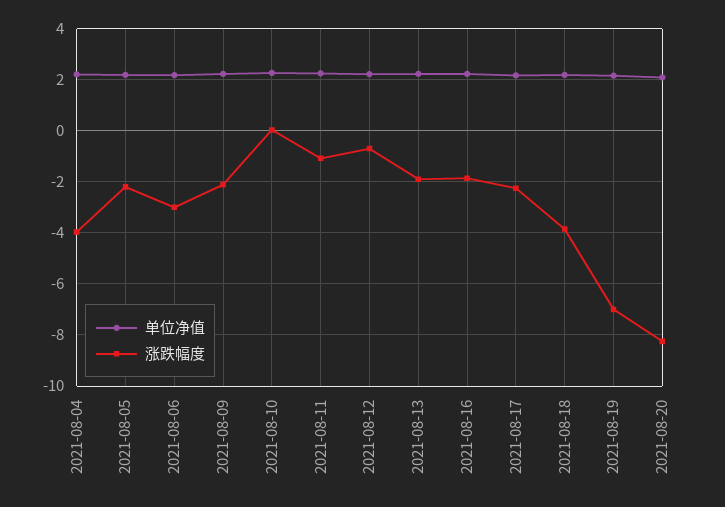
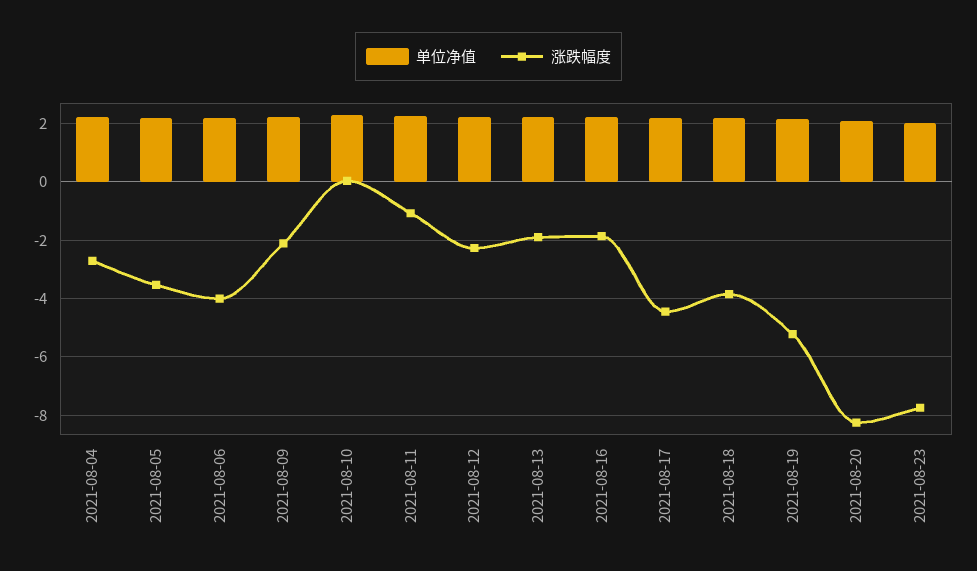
涨跌幅度, 2021-08-04: -4 -> -2.75
涨跌幅度, 2021-08-05: -2.25 -> -3.5
涨跌幅度, 2021-08-06: -3 -> -4
涨跌幅度, 2021-08-12: -0.75 -> -2.25
涨跌幅度, 2021-08-17: -2.25 -> -4.5
涨跌幅度, 2021-08-19: -7 -> -5.25
单位净值, 2021-08-23: none -> 2
涨跌幅度, 2021-08-23: none -> -7.75

